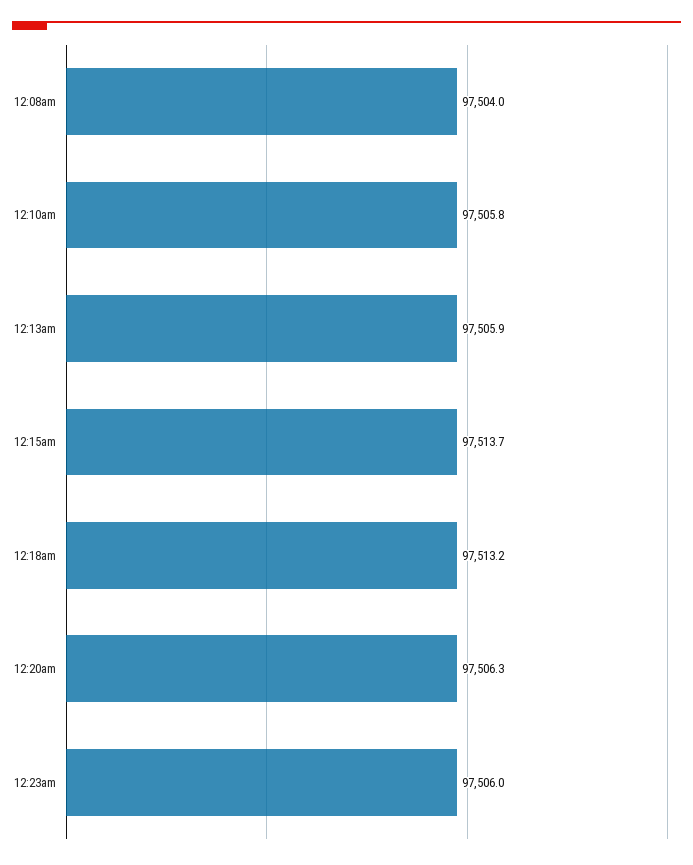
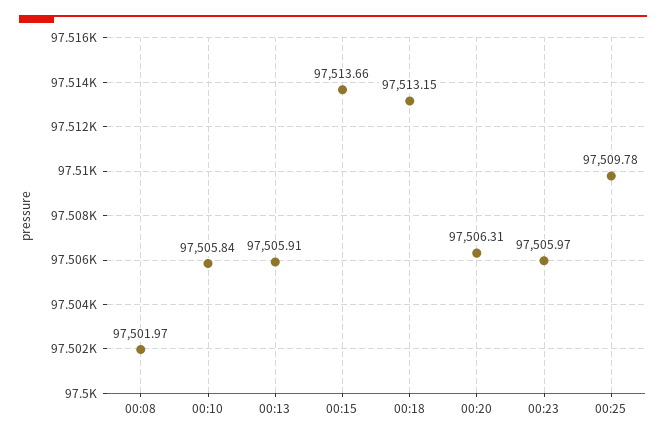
12:08am: 97504 -> 97501.97
00:25: none -> 97509.78

